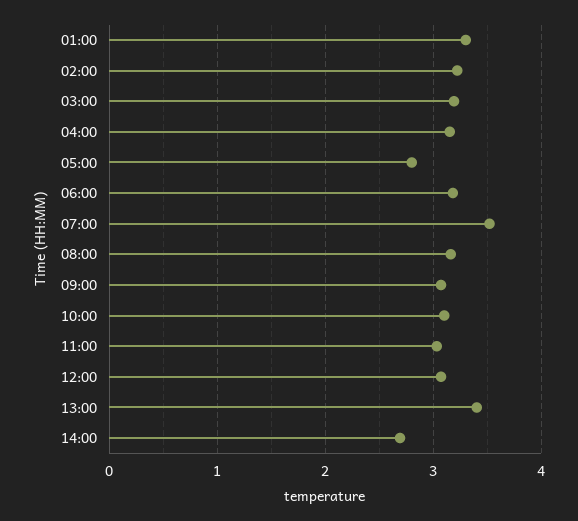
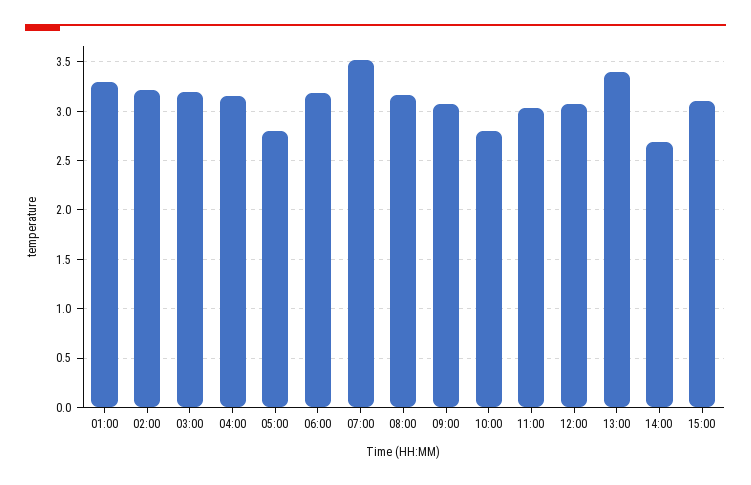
10:00: 3.1 -> 2.8
15:00: none -> 3.1

